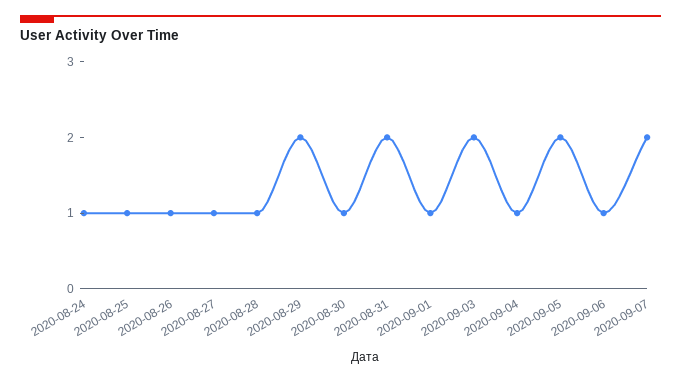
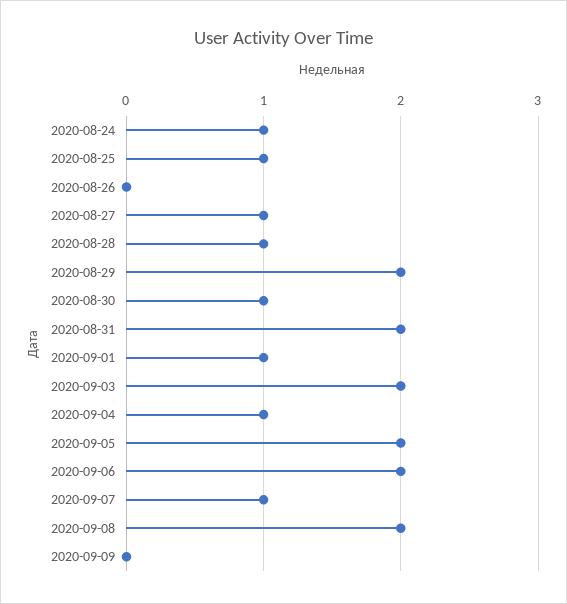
2020-08-26: 1 -> 0
2020-09-06: 1 -> 2
2020-09-07: 2 -> 1
2020-09-08: none -> 2
2020-09-09: none -> 0

